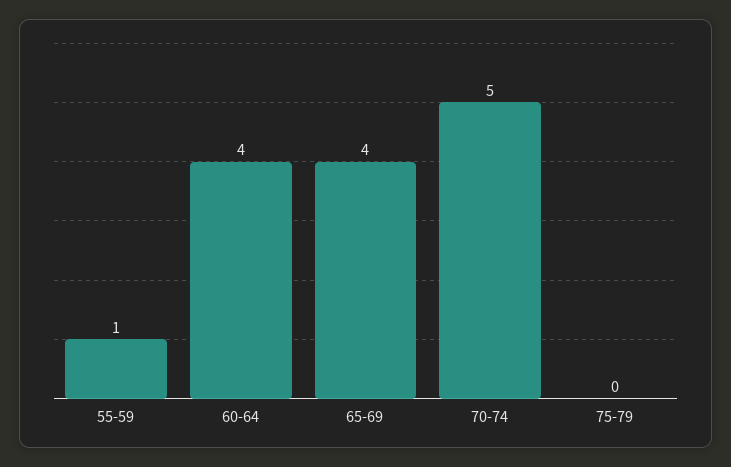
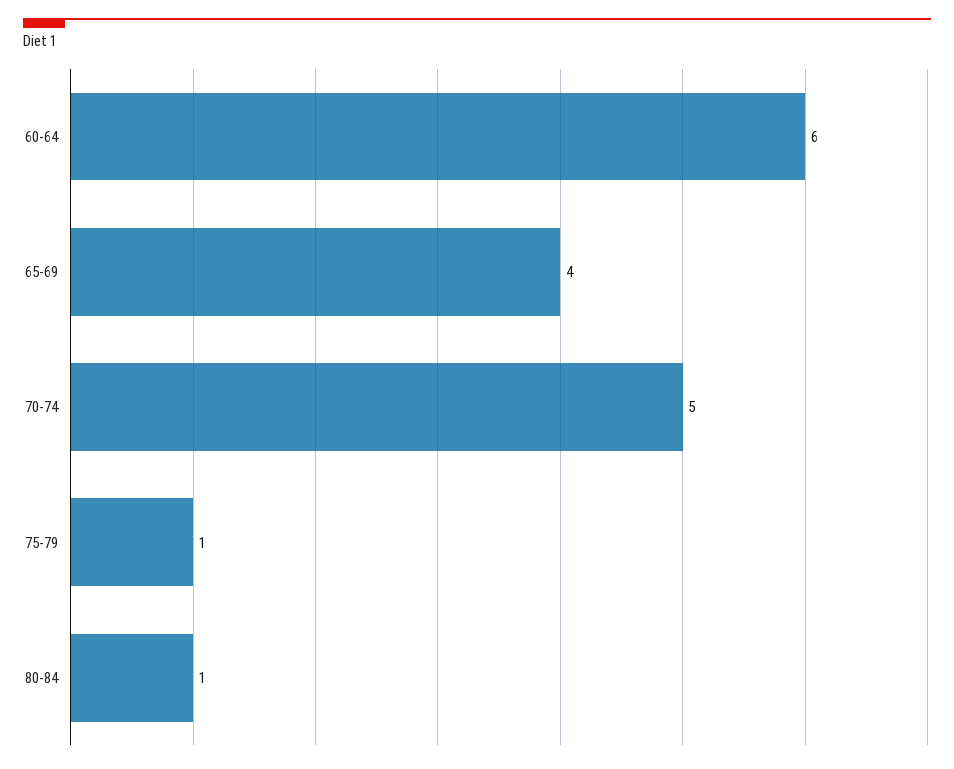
55-59: 1 -> none
60-64: 4 -> 6
75-79: 0 -> 1
80-84: none -> 1

